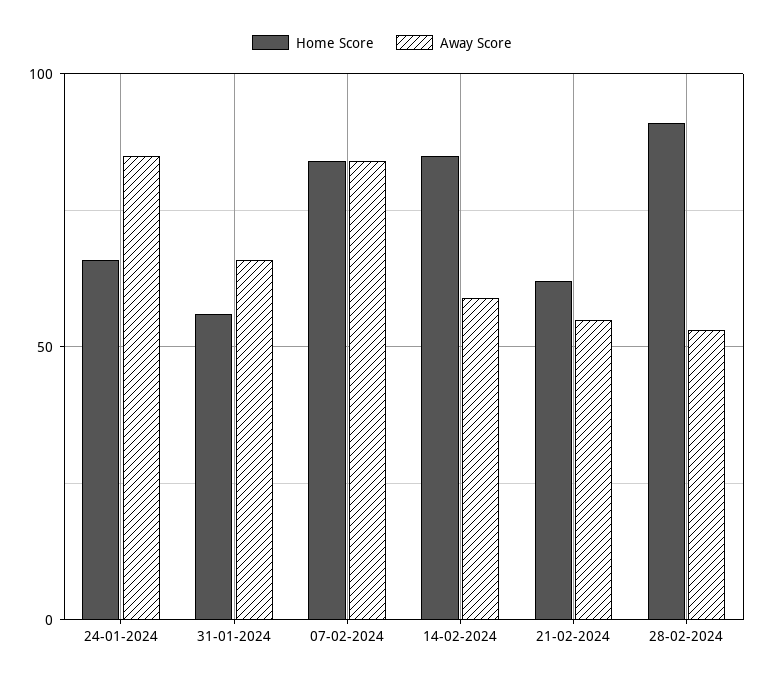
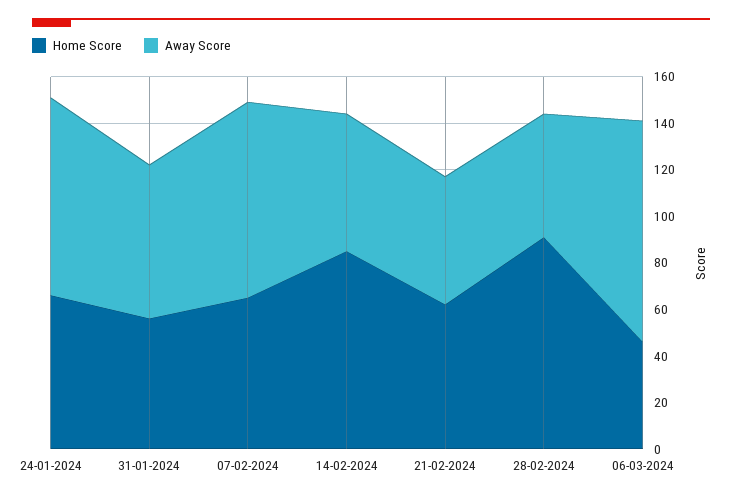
Home Score, 07-02-2024: 85 -> 65
Home Score, 06-03-2024: none -> 45
Away Score, 06-03-2024: none -> 95

